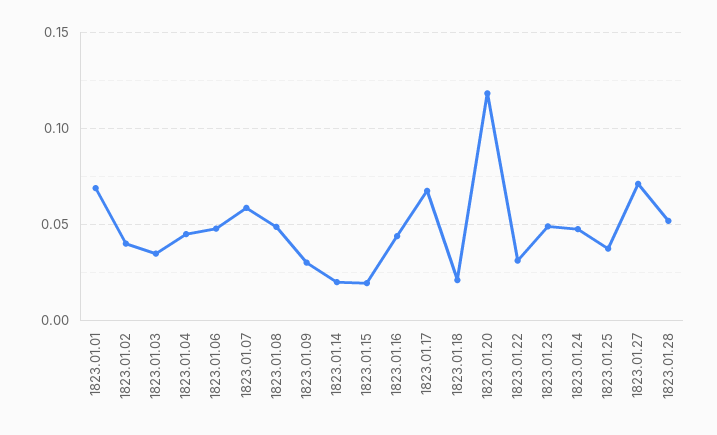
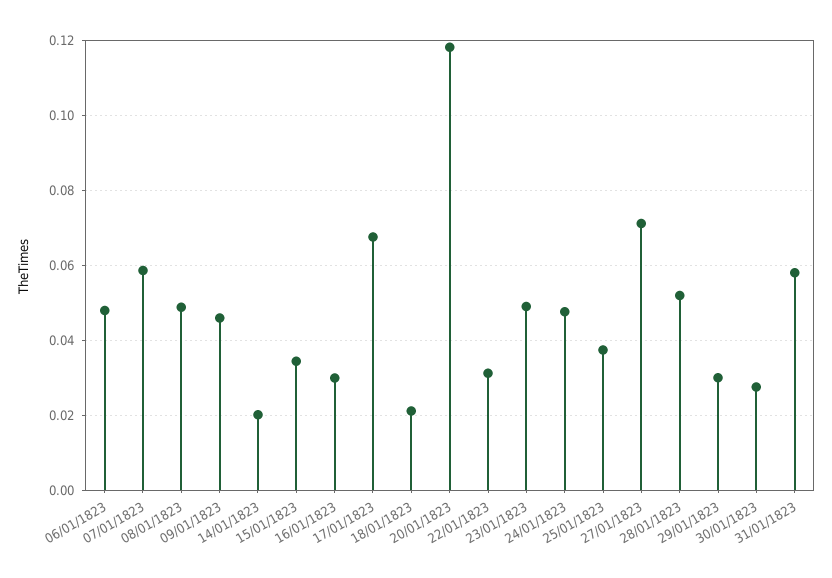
1823.01.01: 0.07 -> none
1823.01.02: 0.04 -> none
1823.01.03: 0.035 -> none
1823.01.04: 0.045 -> none
1823.01.09: 0.03 -> 0.046
1823.01.15: 0.02 -> 0.034
1823.01.16: 0.045 -> 0.03
29/01/1823: none -> 0.03
30/01/1823: none -> 0.028
31/01/1823: none -> 0.058

